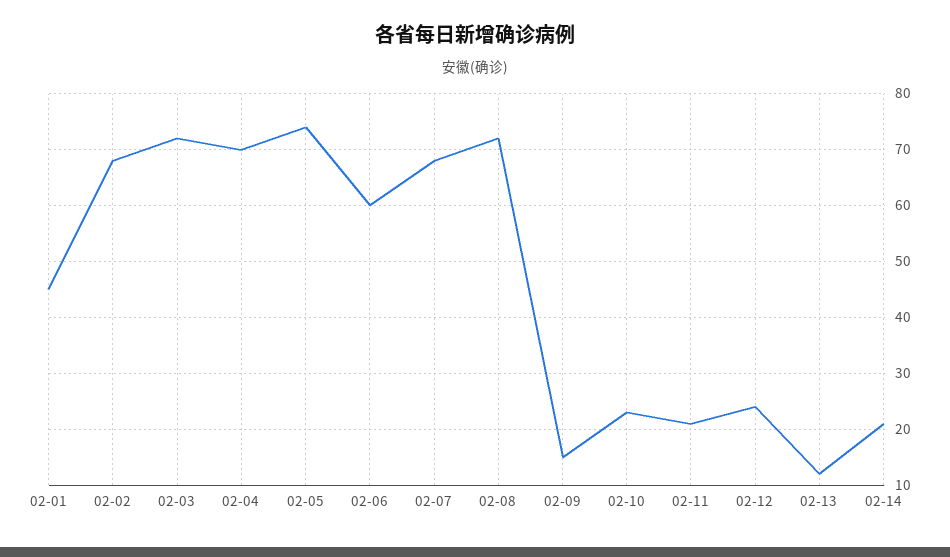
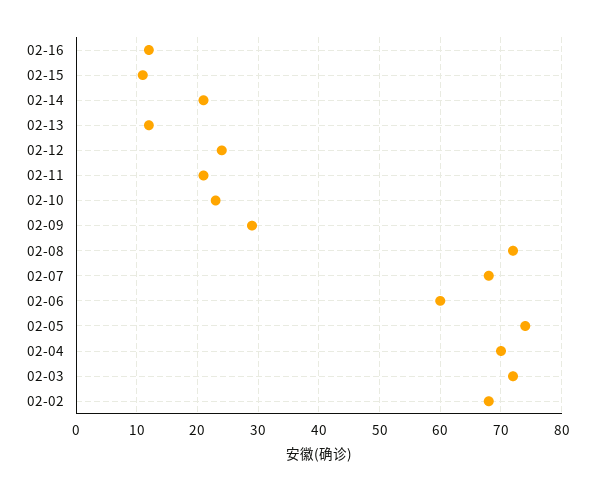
02-01: 45 -> none
02-09: 15 -> 29
02-16: none -> 12
02-15: none -> 11

